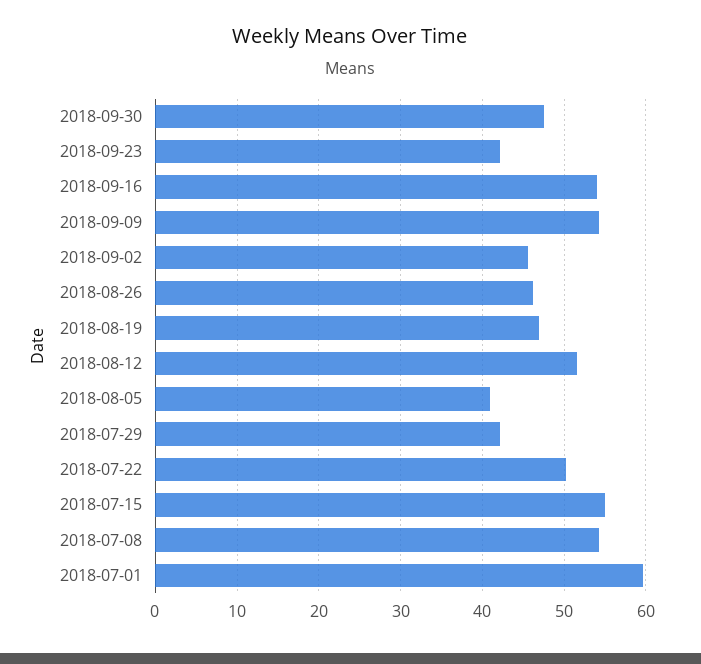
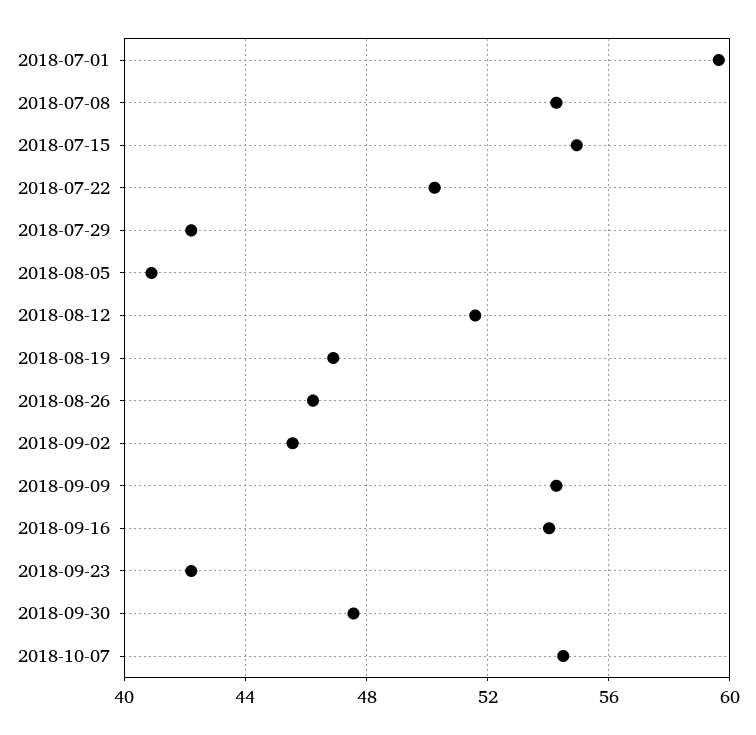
2018-10-07: none -> 54.5

